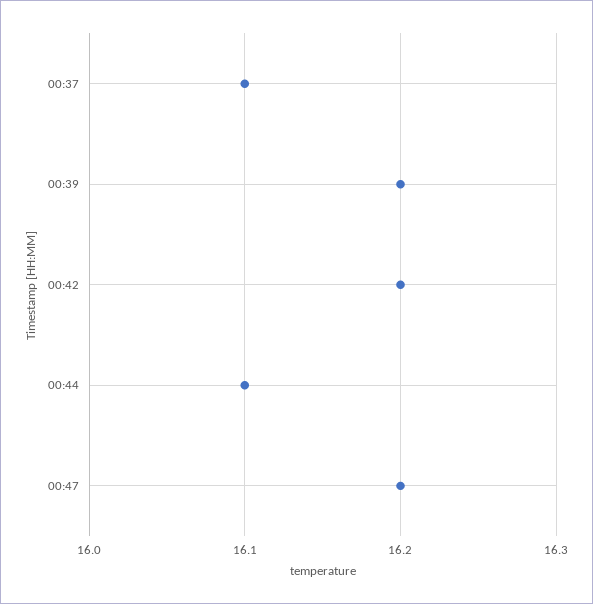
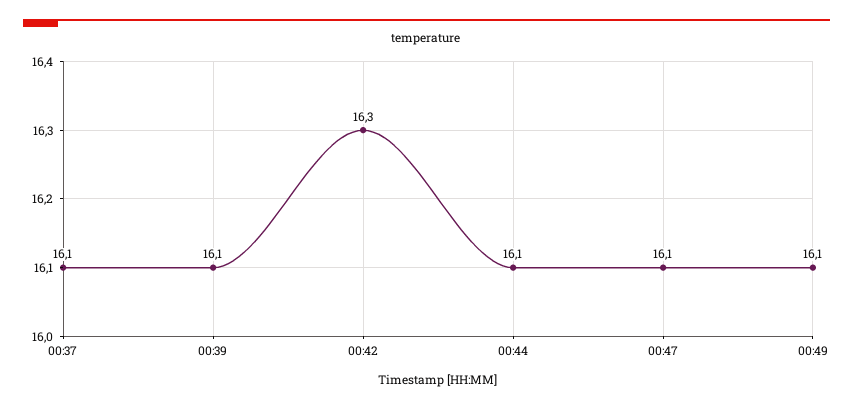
00:39: 16.2 -> 16.1
00:42: 16.2 -> 16.3
00:47: 16.2 -> 16.1
00:49: none -> 16.1

